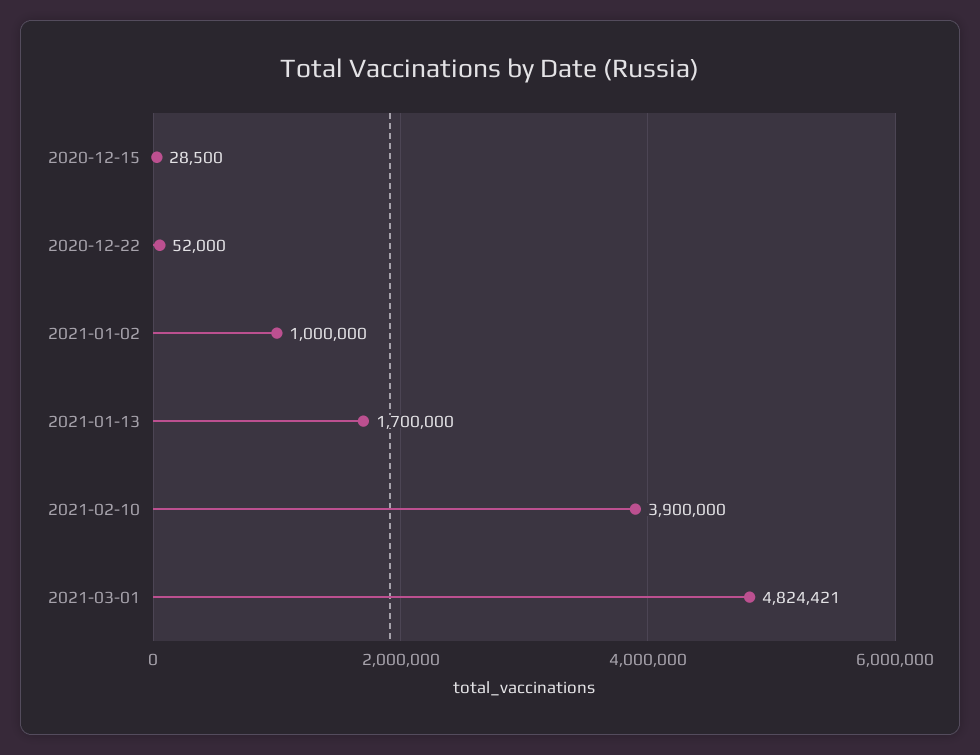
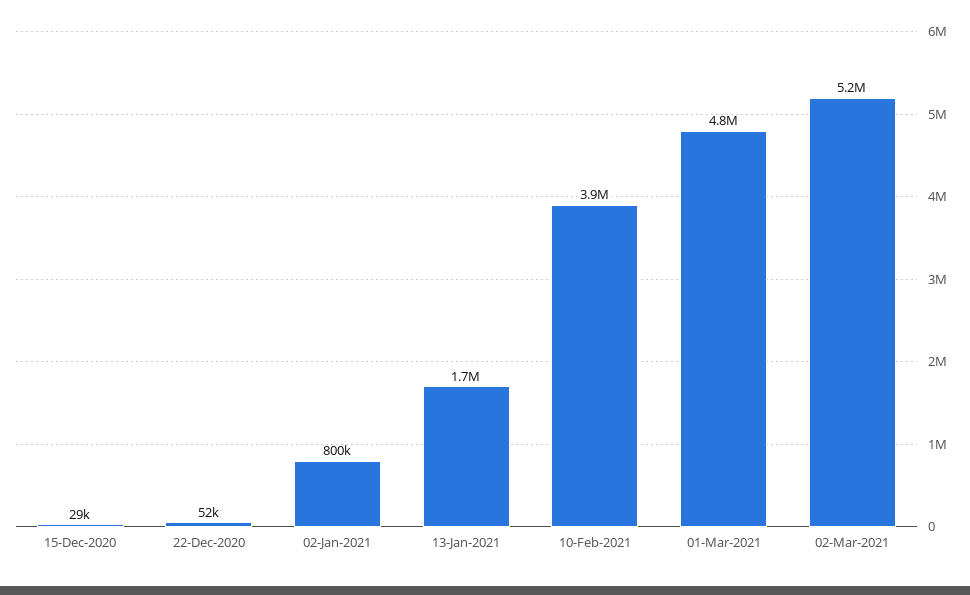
2021-01-02: 1000000 -> 800000
02-Mar-2021: none -> 5200000

